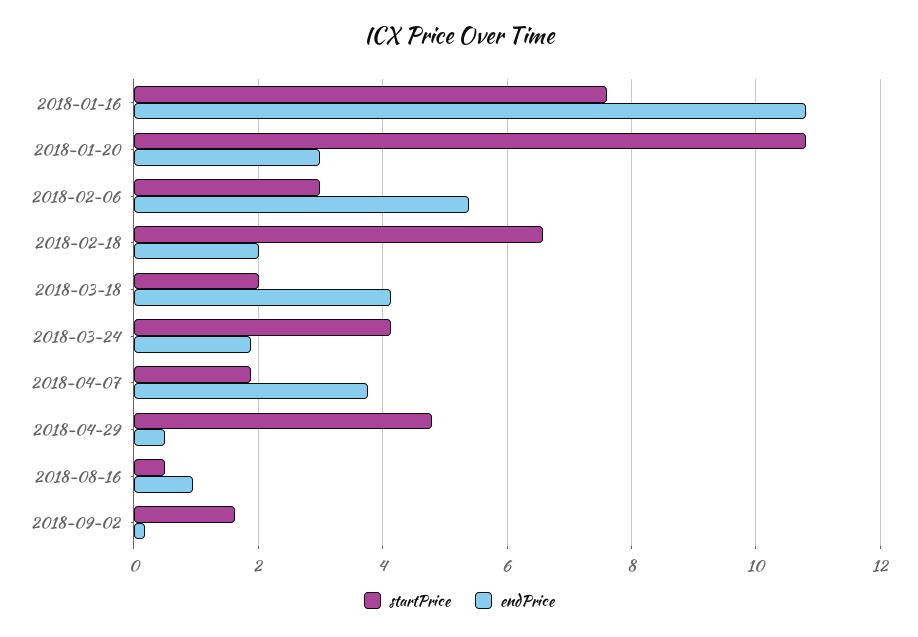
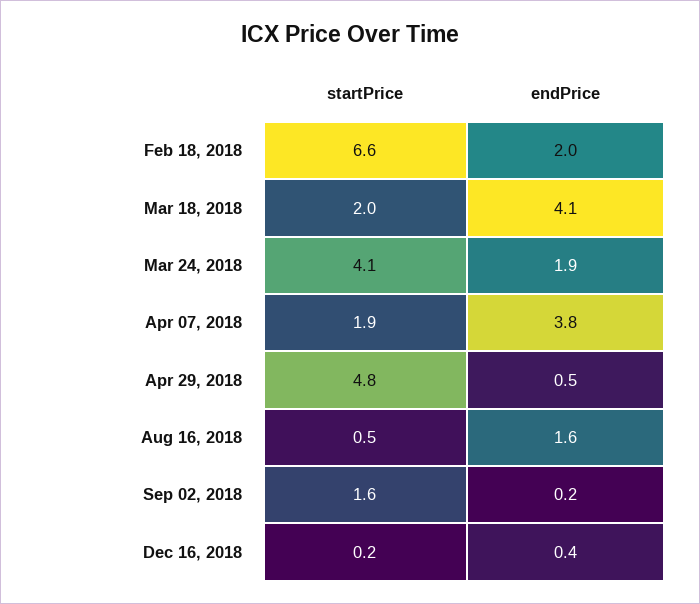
startPrice, 2018-01-16: 7.6 -> none
endPrice, 2018-01-16: 10.8 -> none
startPrice, 2018-01-20: 10.8 -> none
endPrice, 2018-01-20: 3 -> none
startPrice, 2018-02-06: 3 -> none
endPrice, 2018-02-06: 5.4 -> none
endPrice, 2018-08-16: 1 -> 1.6
startPrice, Dec 16, 2018: none -> 0.2
endPrice, Dec 16, 2018: none -> 0.4

